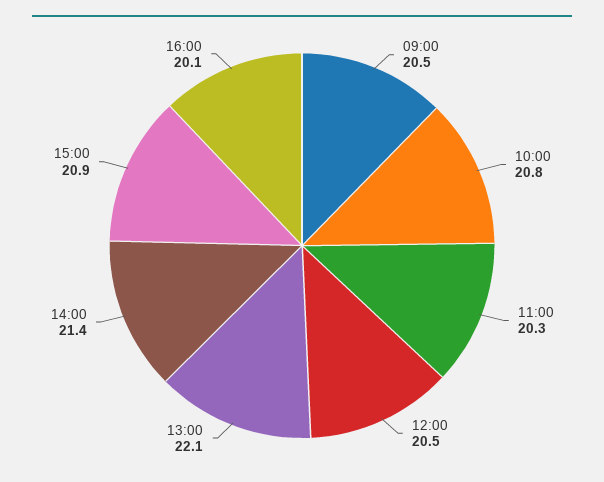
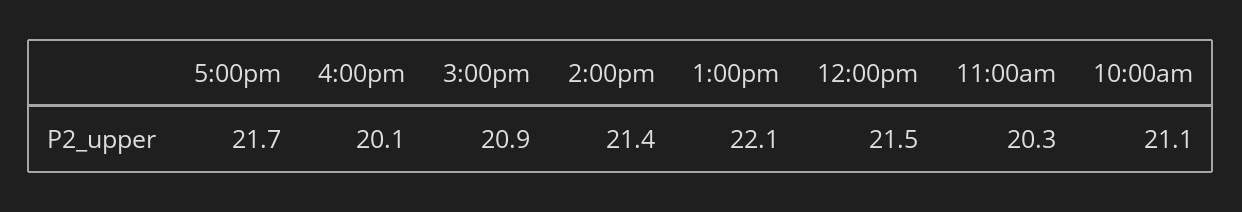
09:00: 20.5 -> none
10:00: 20.8 -> 21.1
12:00: 20.5 -> 21.5
5:00pm: none -> 21.7

